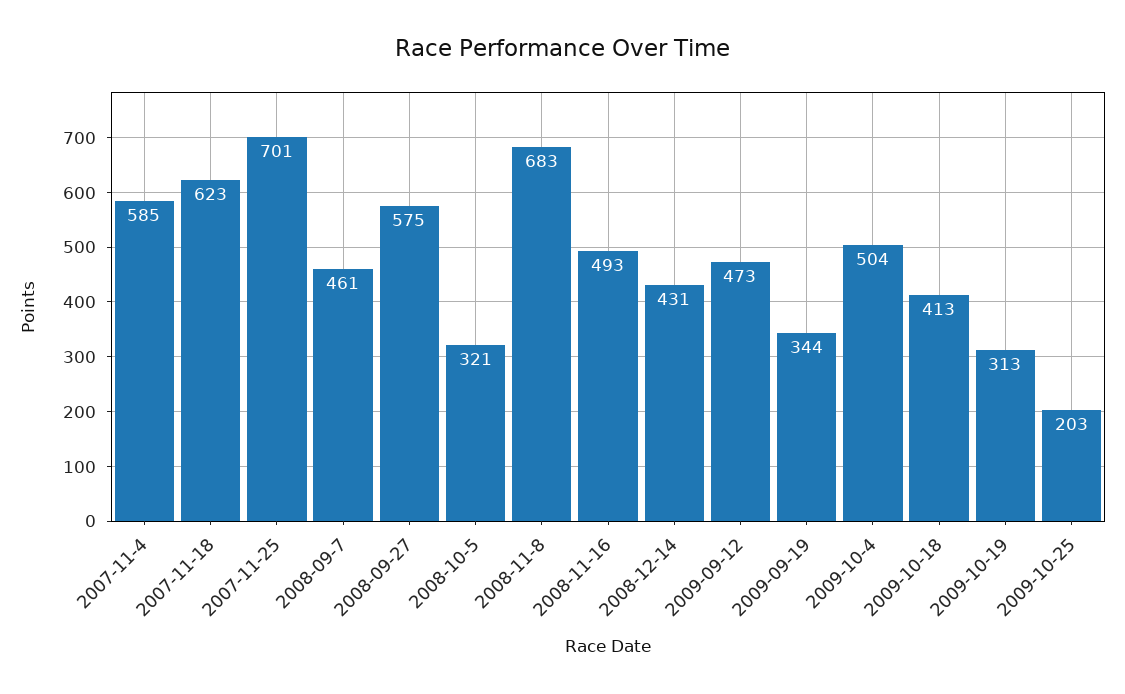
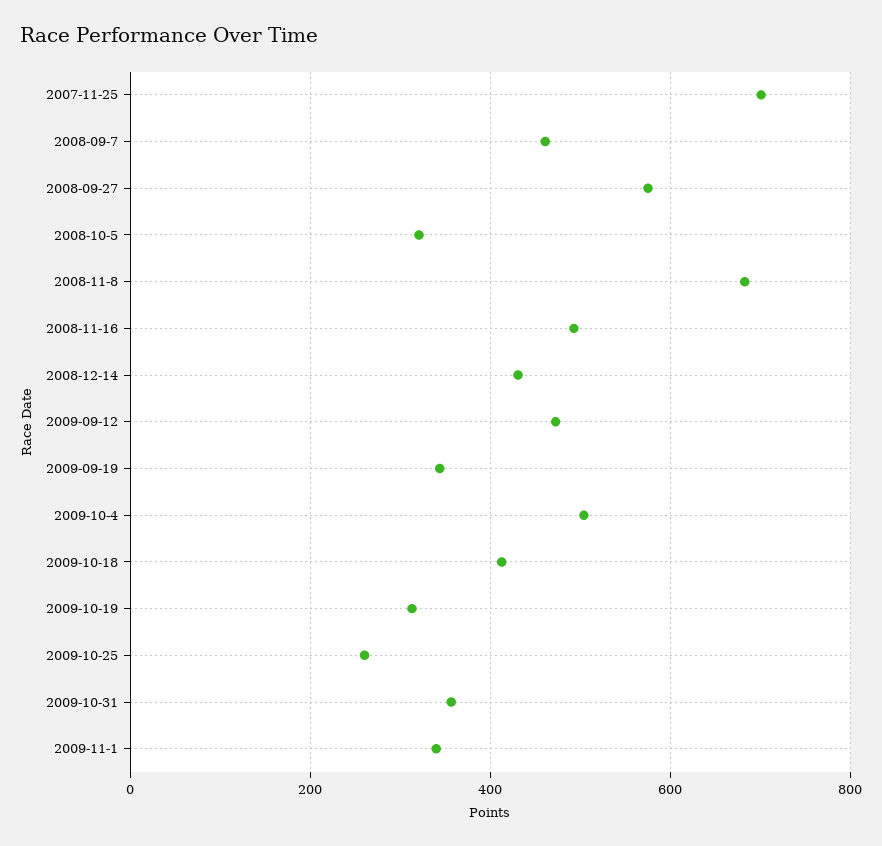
2007-11-4: 585 -> none
2007-11-18: 623 -> none
2009-10-25: 203 -> 260
2009-10-31: none -> 360
2009-11-1: none -> 340

